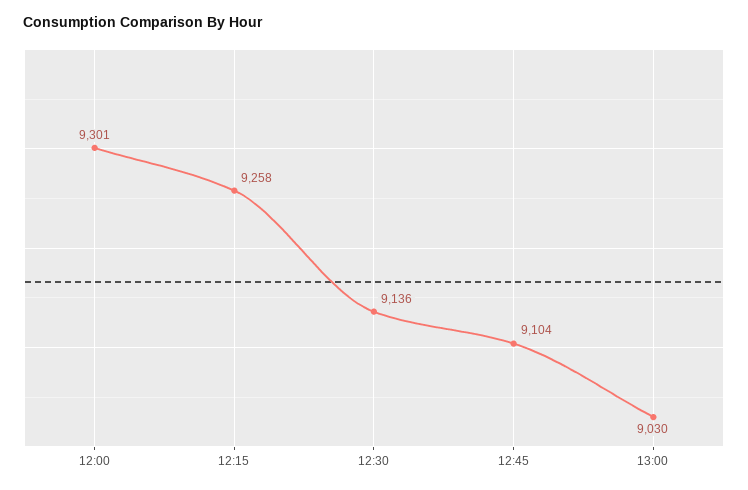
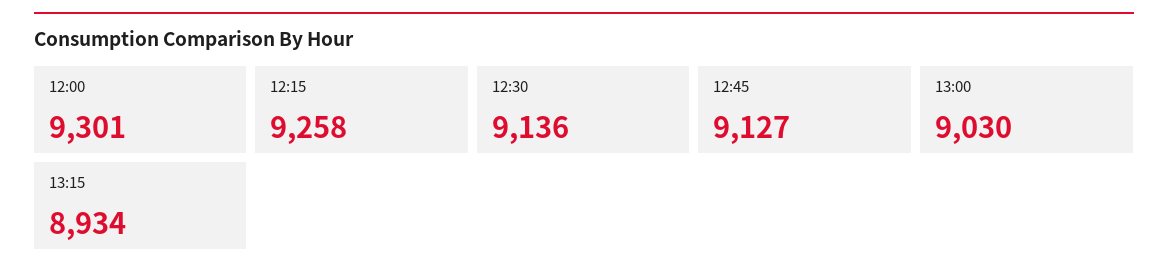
12:45: 9104 -> 9127
13:15: none -> 8934

